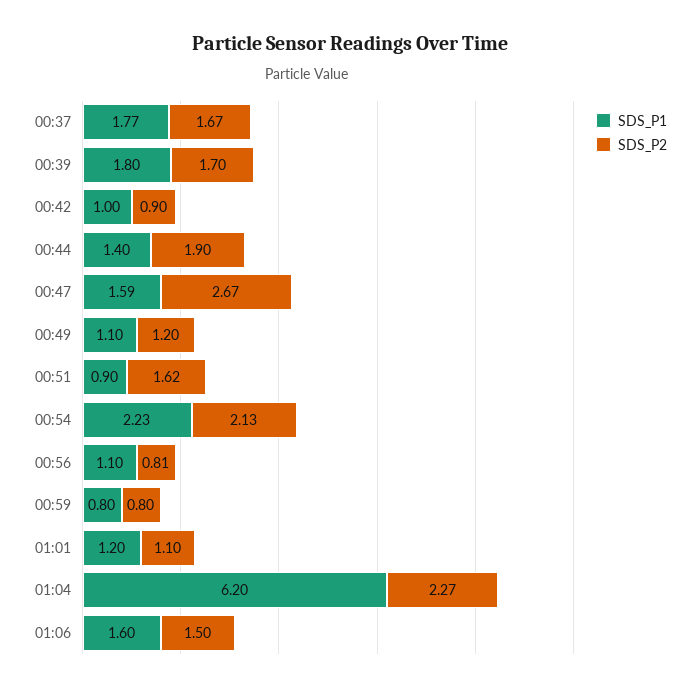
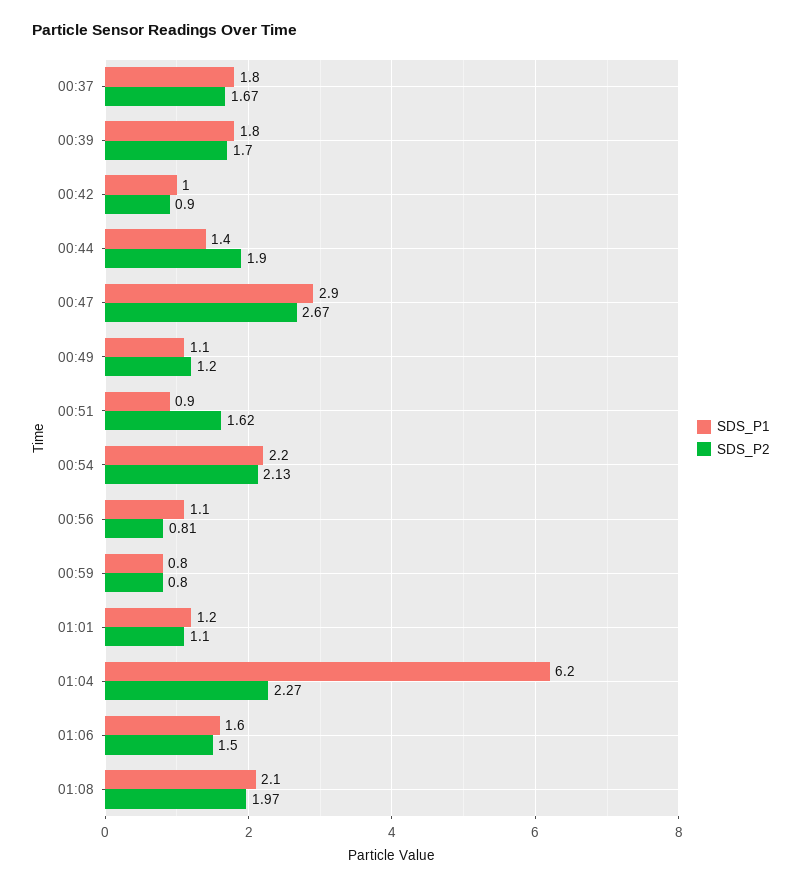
SDS_P1, 00:47: 1.59 -> 2.9
SDS_P1, 01:08: none -> 2.1
SDS_P2, 01:08: none -> 1.97

